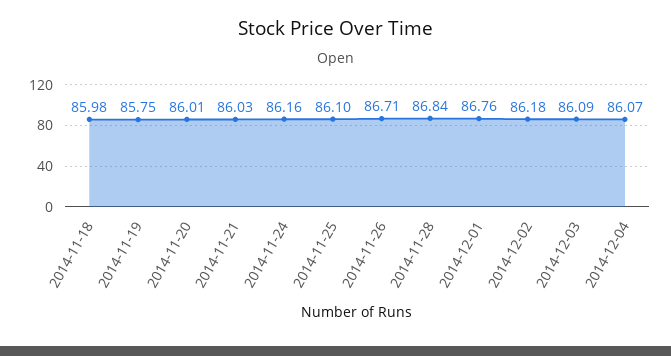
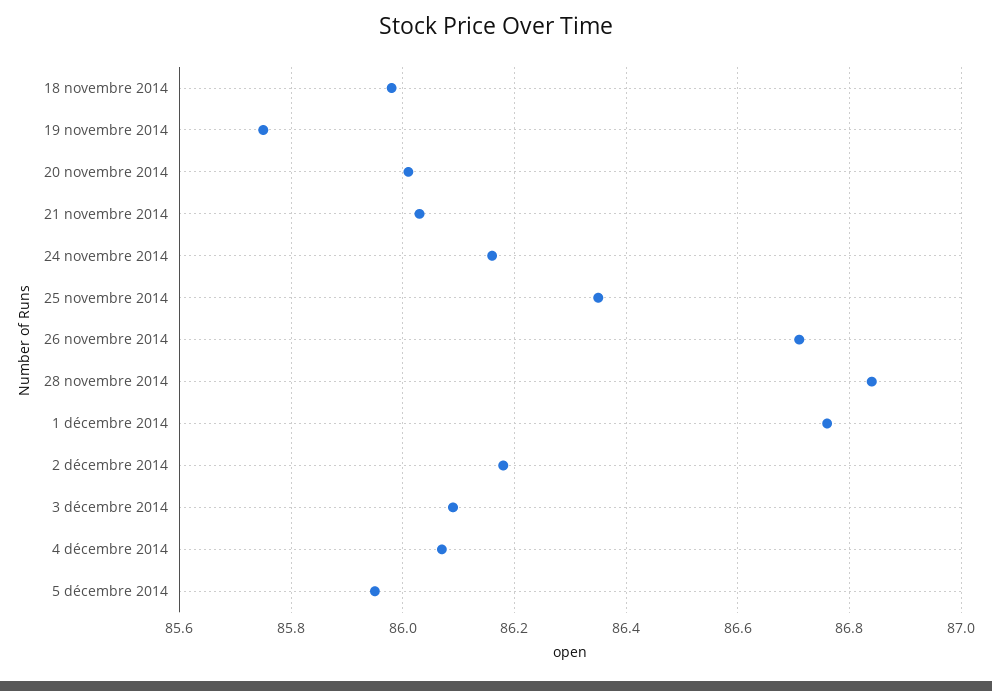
2014-11-25: 86.1 -> 86.35
5 décembre 2014: none -> 85.95

